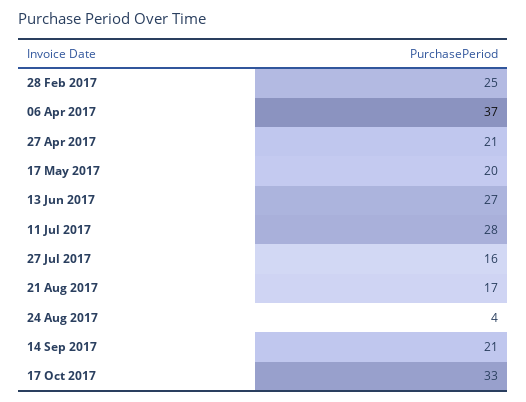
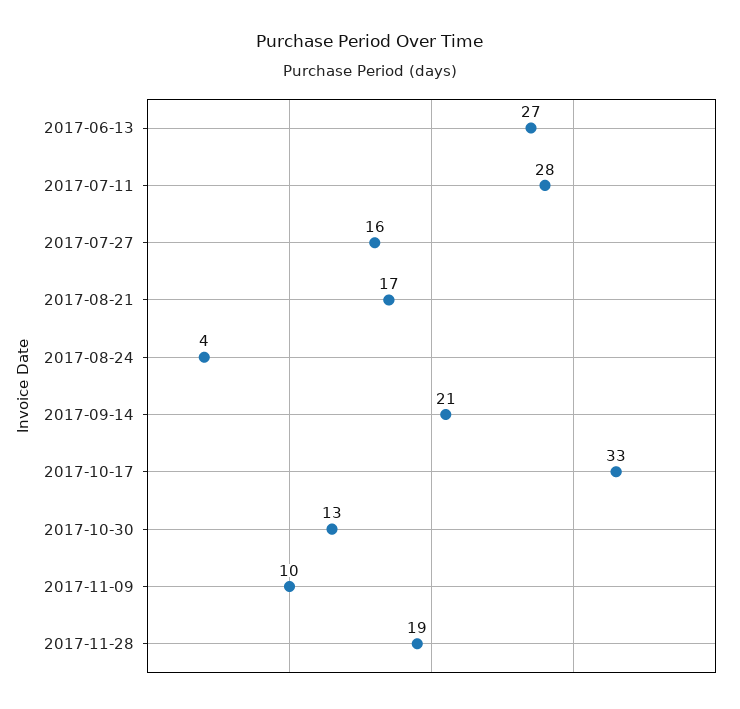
28 Feb 2017: 25 -> none
06 Apr 2017: 37 -> none
27 Apr 2017: 21 -> none
17 May 2017: 20 -> none
2017-10-30: none -> 13
2017-11-09: none -> 10
2017-11-28: none -> 19

